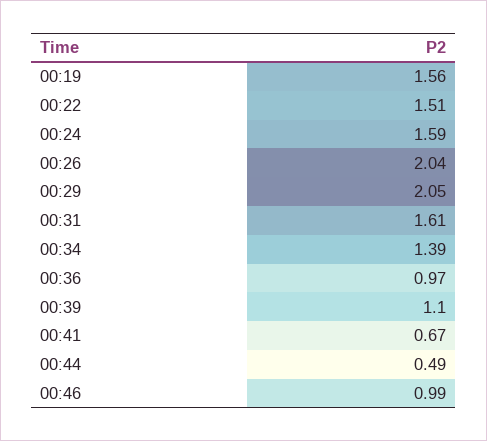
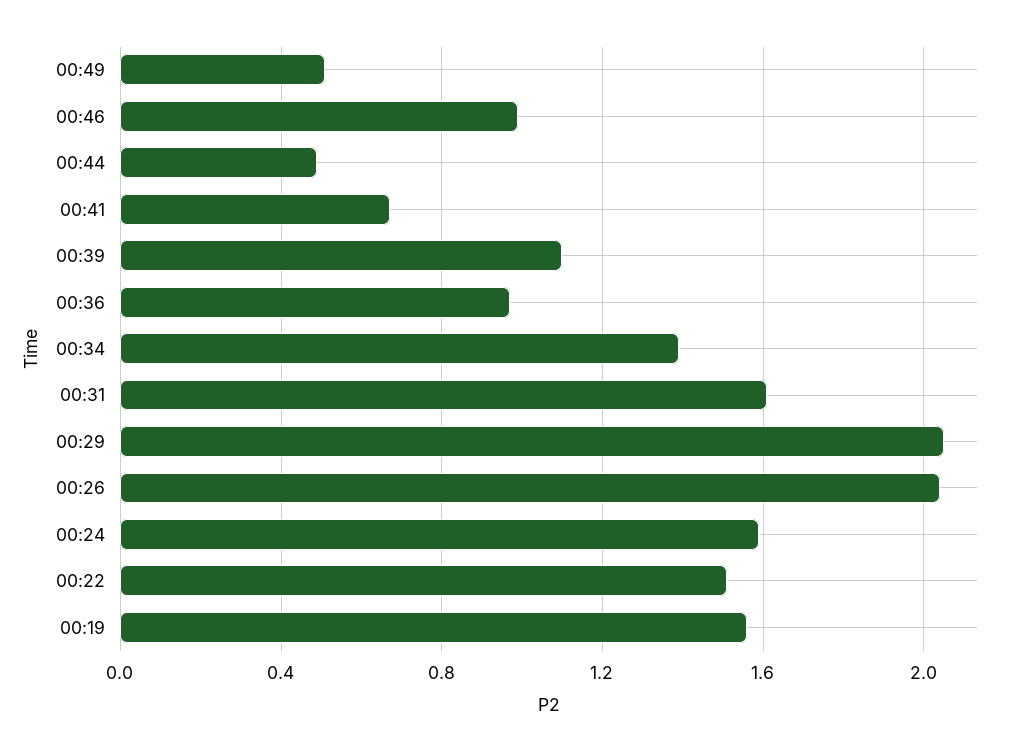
00:49: none -> 0.5

